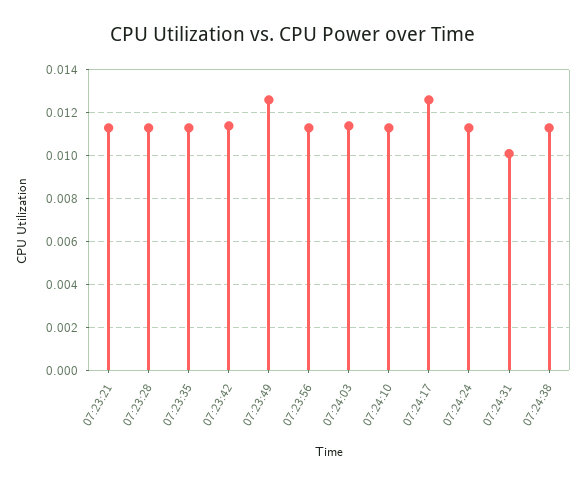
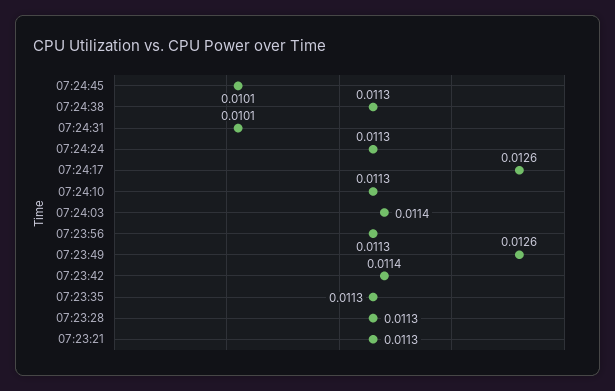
07:24:45: none -> 0.0101

